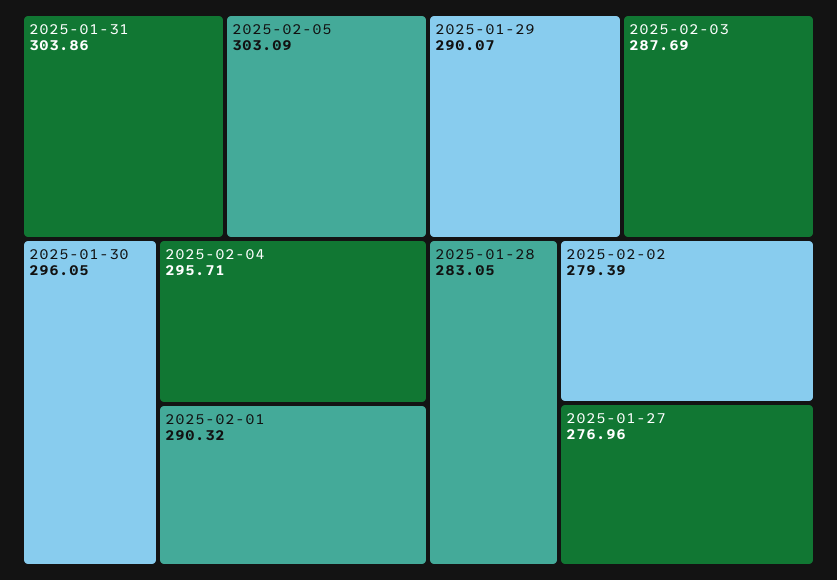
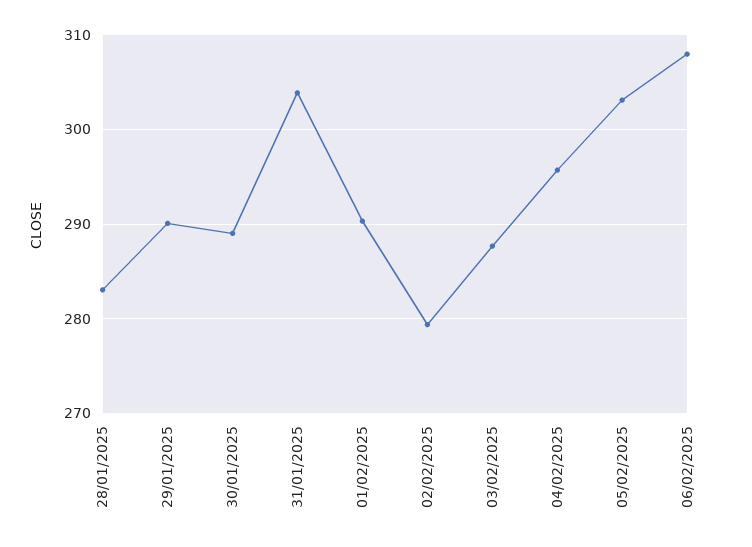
2025-01-30: 296.05 -> 289
2025-01-27: 276.96 -> none
06/02/2025: none -> 308

